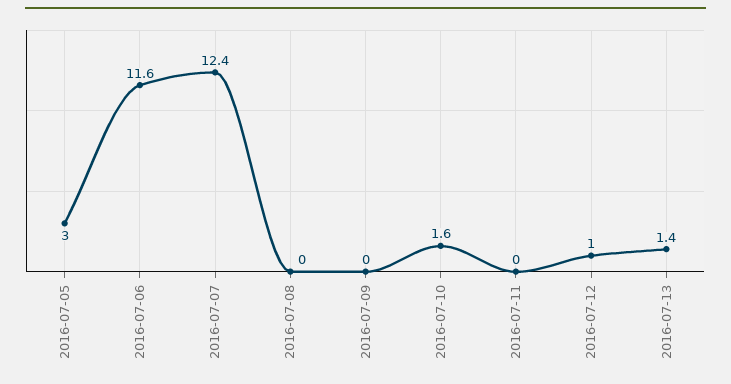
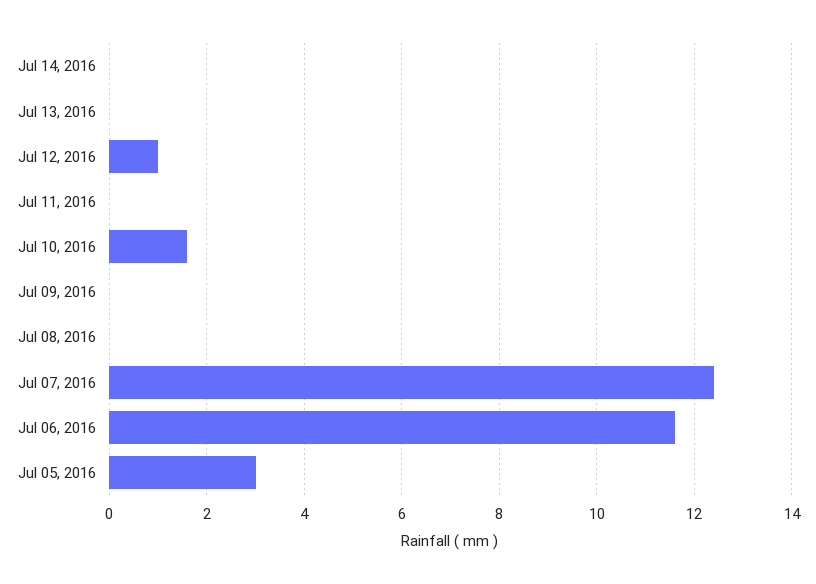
2016-07-13: 1.4 -> 0
Jul 14, 2016: none -> 0

